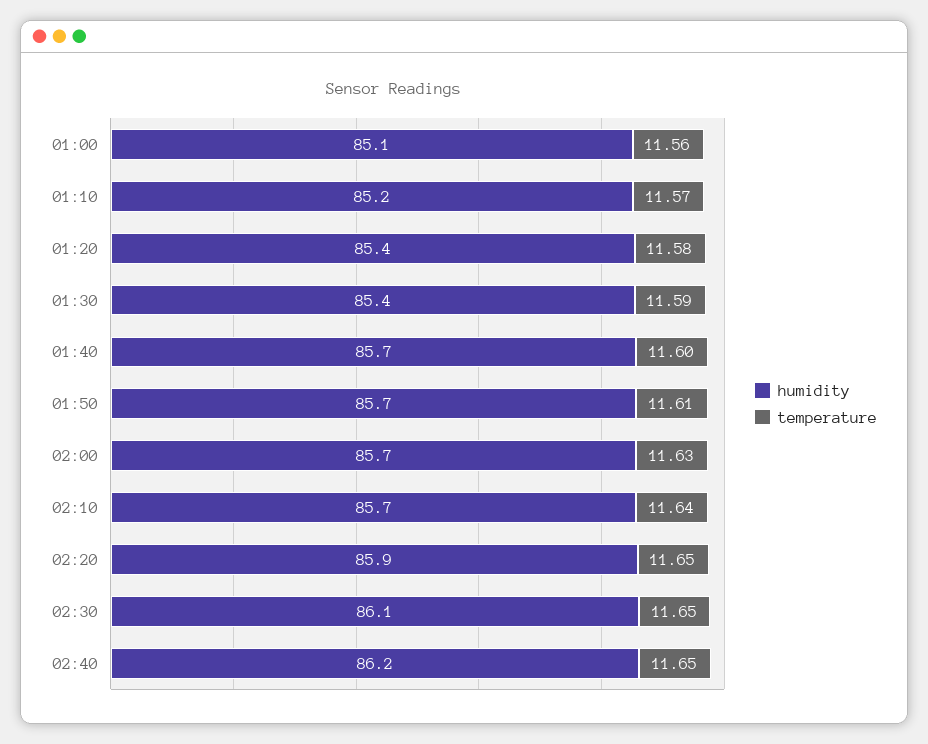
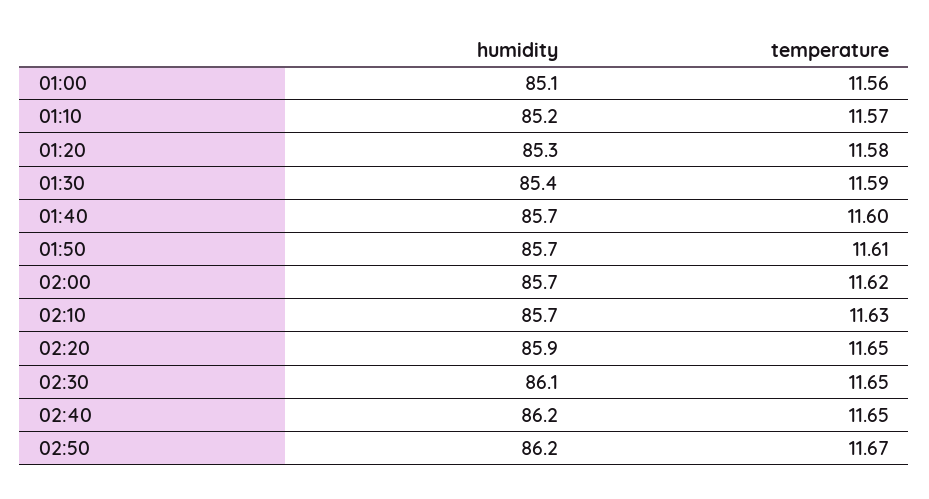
humidity, 01:20: 85.4 -> 85.3
temperature, 02:00: 11.63 -> 11.62
temperature, 02:10: 11.64 -> 11.63
humidity, 02:50: none -> 86.2
temperature, 02:50: none -> 11.67

